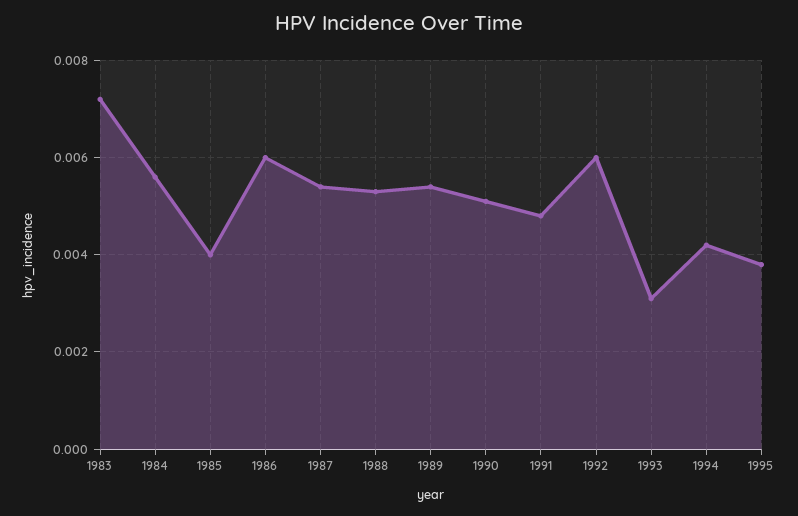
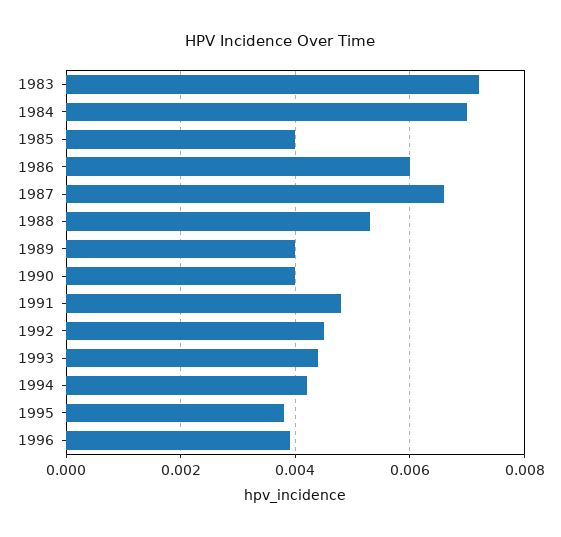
1984: 0.0055 -> 0.007
1987: 0.0055 -> 0.0065
1989: 0.0055 -> 0.004
1990: 0.005 -> 0.004
1992: 0.006 -> 0.0045
1993: 0.003 -> 0.0045
1996: none -> 0.004

